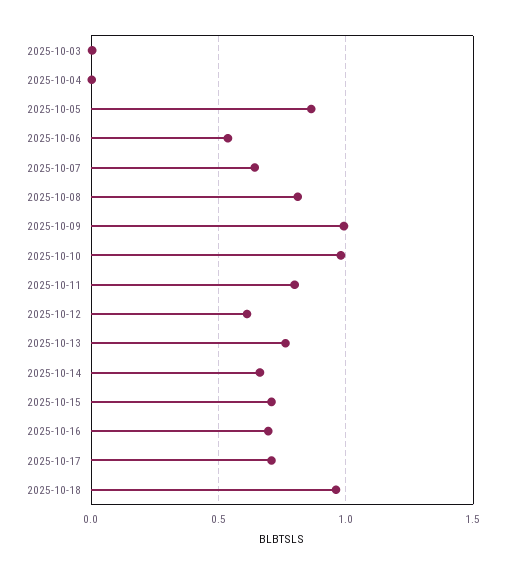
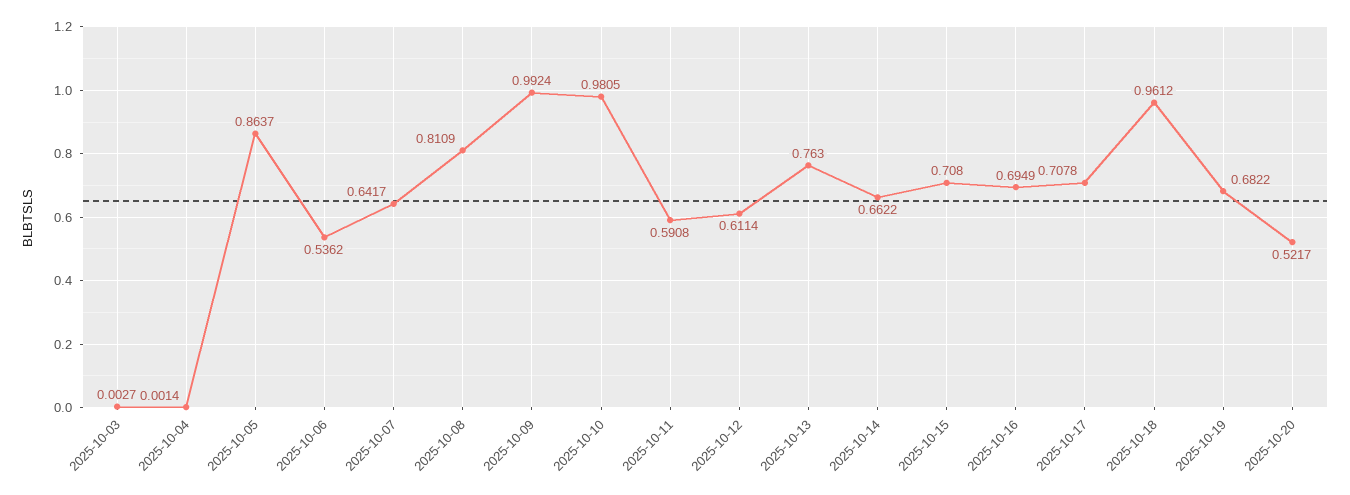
2025-10-11: 0.8 -> 0.5908
2025-10-19: none -> 0.6822
2025-10-20: none -> 0.5217

